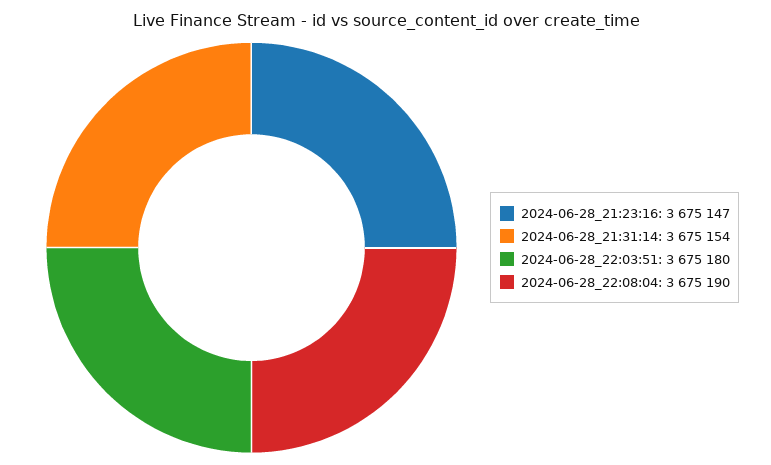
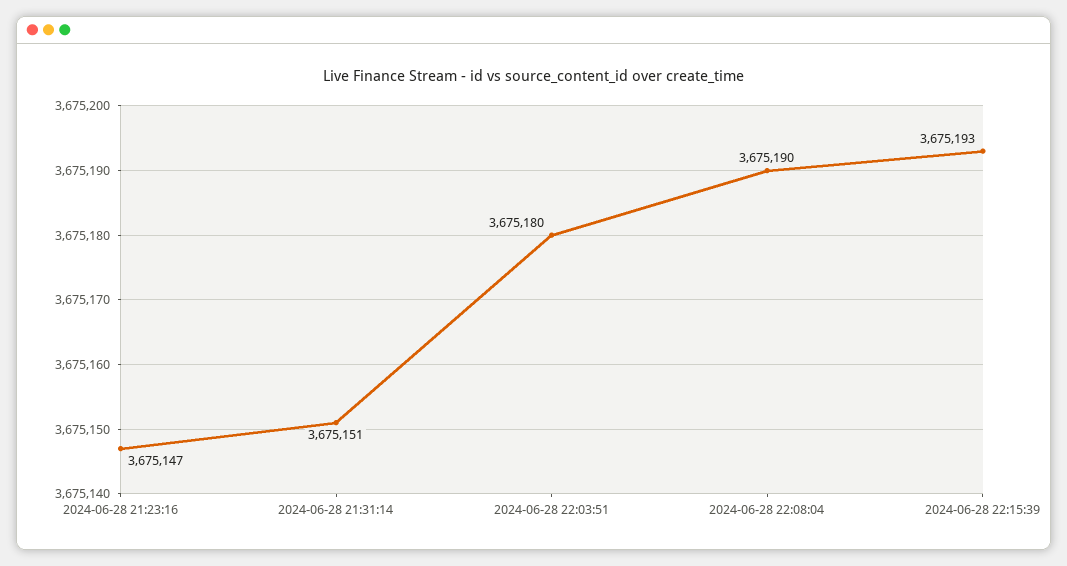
2024-06-28_21:31:14: 3675154 -> 3675151
2024-06-28 22:15:39: none -> 3675193

